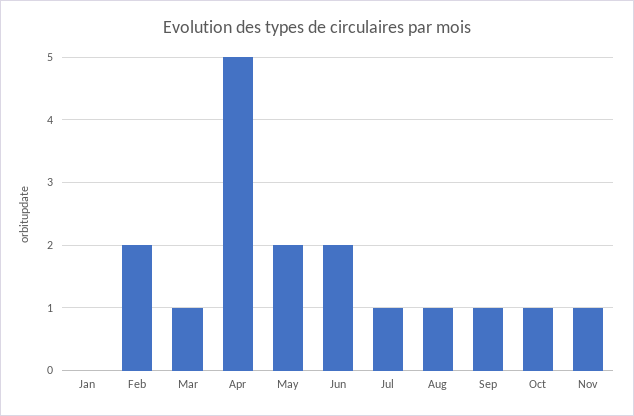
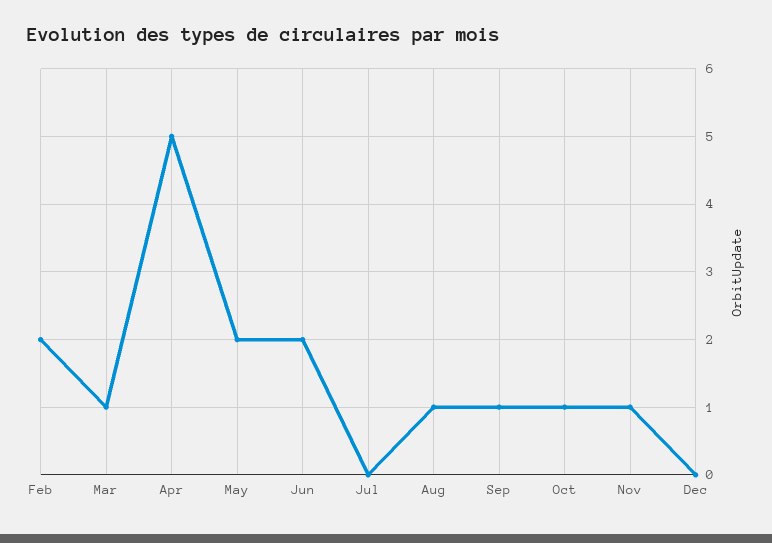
Jan: 0 -> none
Jul: 1 -> 0
Dec: none -> 0

